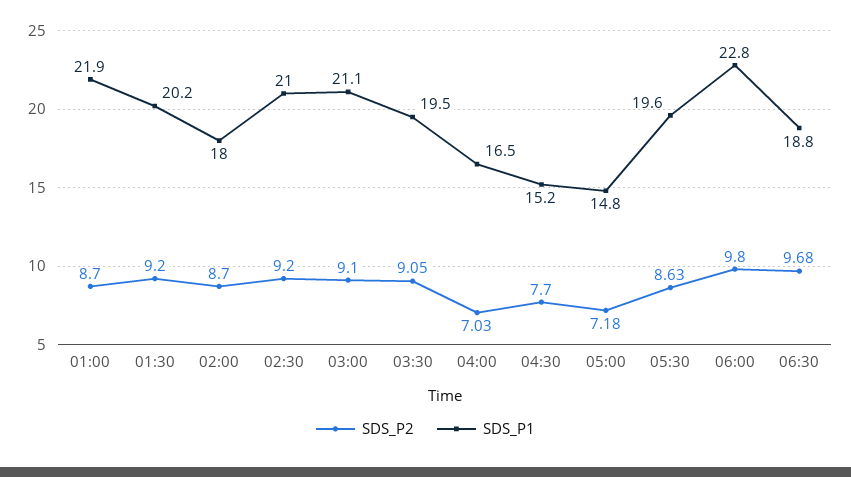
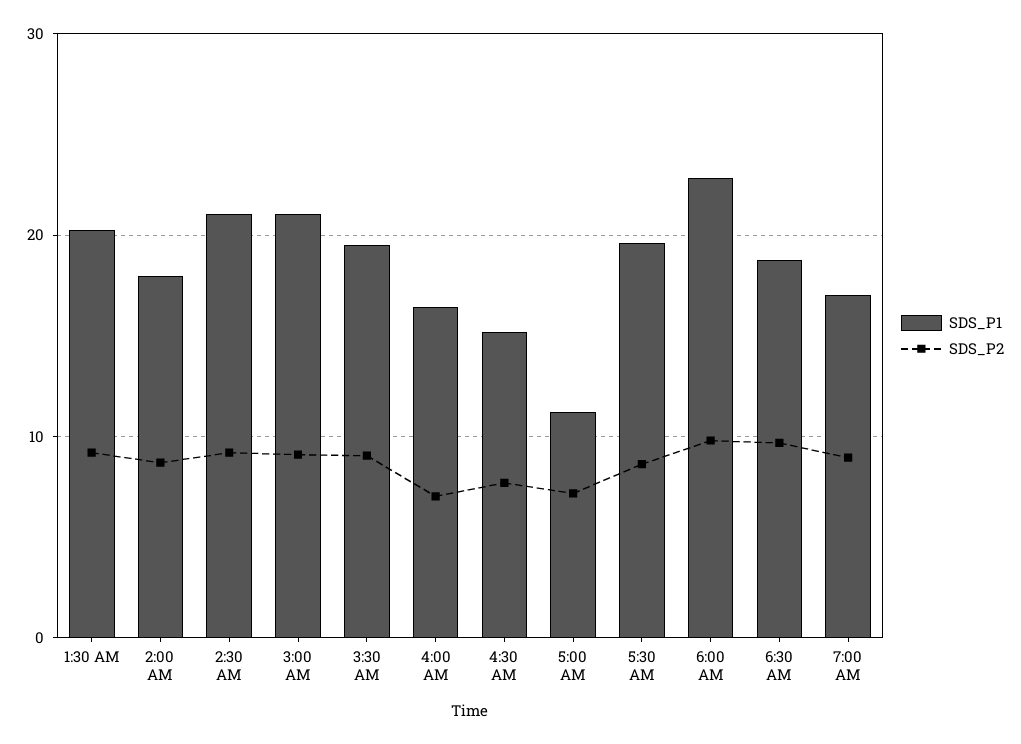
SDS_P2, 01:00: 8.7 -> none
SDS_P1, 01:00: 21.9 -> none
SDS_P1, 05:00: 14.8 -> 11
SDS_P1, 7:00 AM: none -> 17
SDS_P2, 7:00 AM: none -> 9

